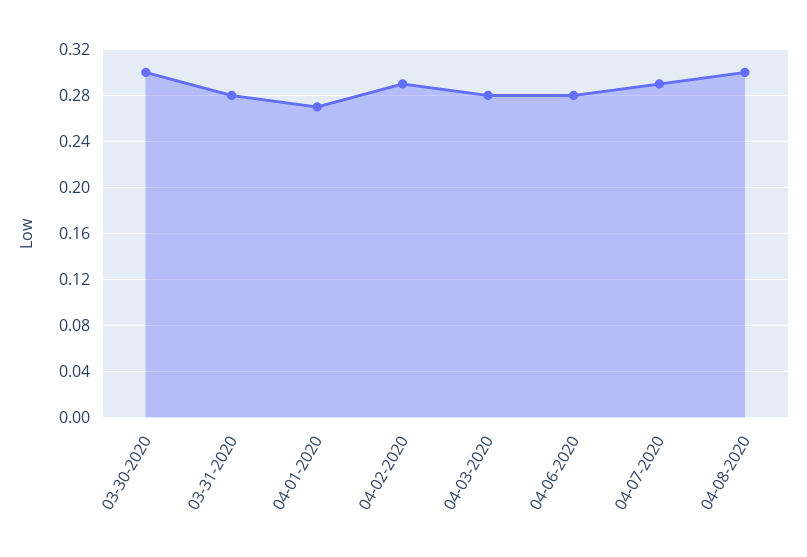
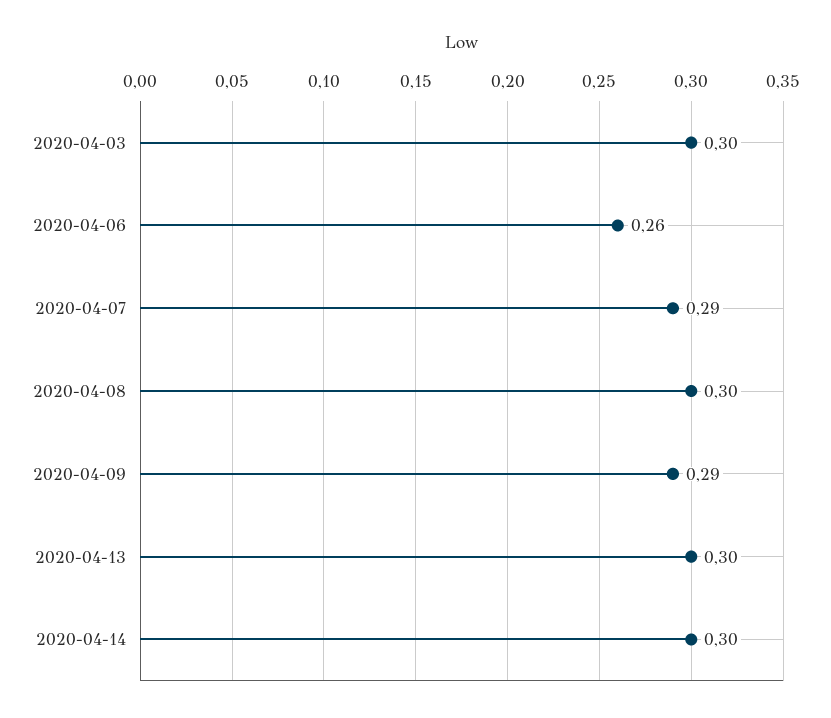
03-30-2020: 0.3 -> none
03-31-2020: 0.28 -> none
04-01-2020: 0.27 -> none
04-02-2020: 0.29 -> none
04-03-2020: 0.28 -> 0.3
04-06-2020: 0.28 -> 0.26
2020-04-09: none -> 0.29
2020-04-13: none -> 0.3
2020-04-14: none -> 0.3

